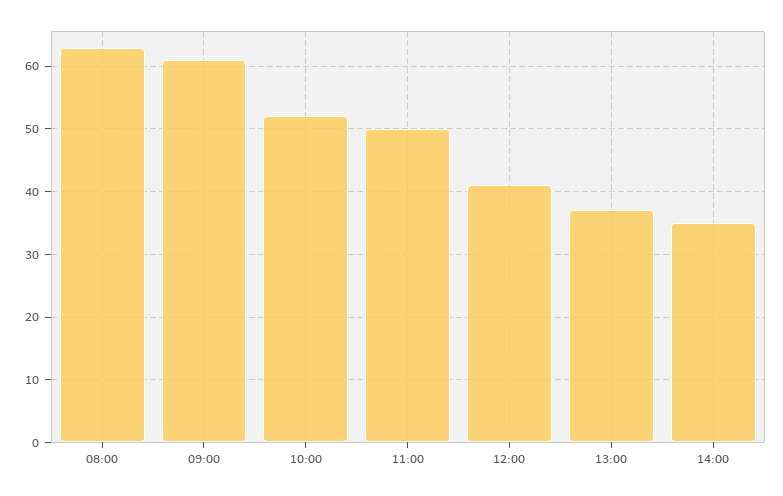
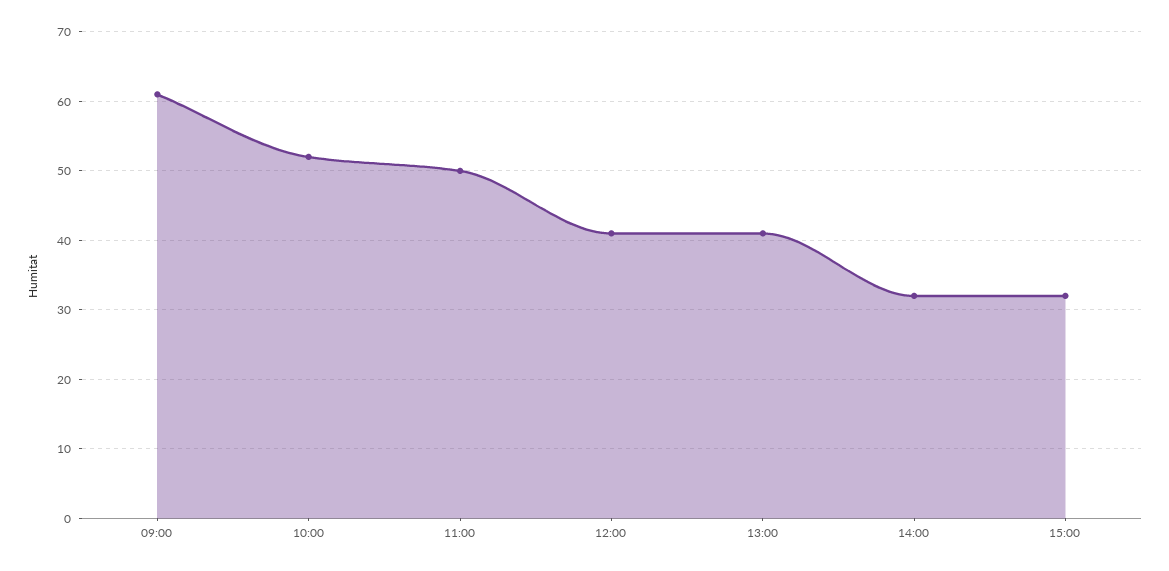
08:00: 63 -> none
13:00: 37 -> 41
14:00: 35 -> 32
15:00: none -> 32

